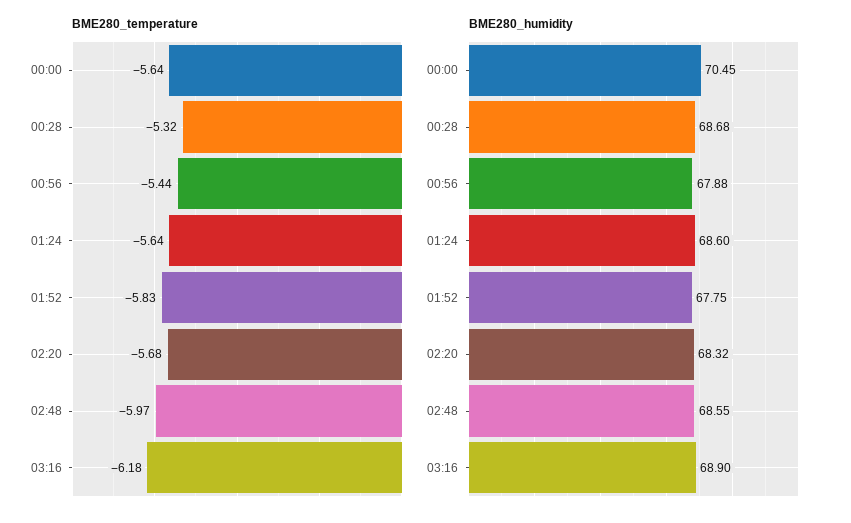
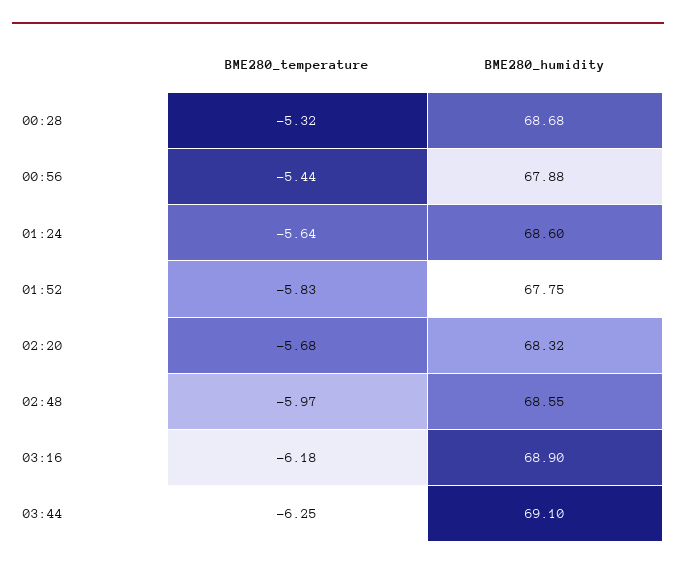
BME280_temperature, 00:00: -5.64 -> none
BME280_humidity, 00:00: 70.45 -> none
BME280_temperature, 03:44: none -> -6.25
BME280_humidity, 03:44: none -> 69.1

